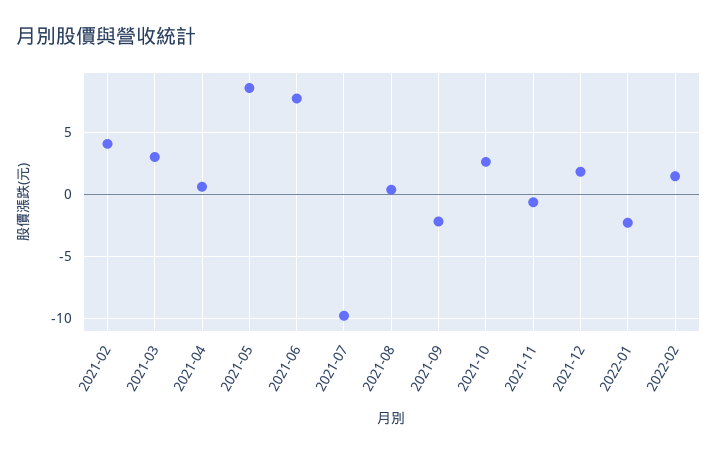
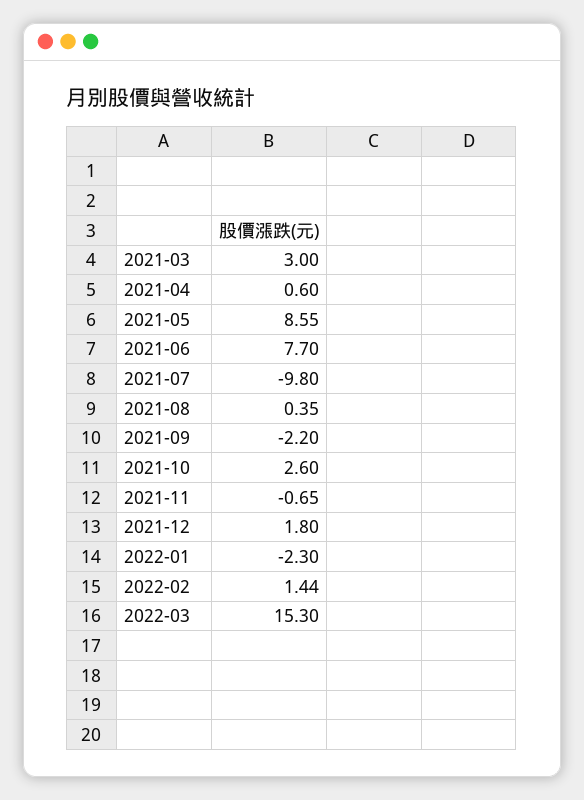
2021-02: 4 -> none
2022-03: none -> 15.3

